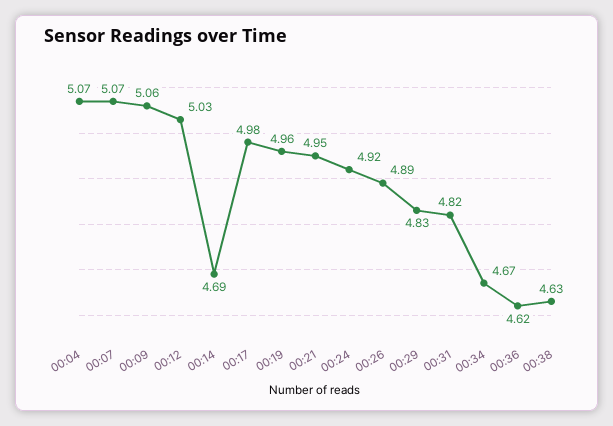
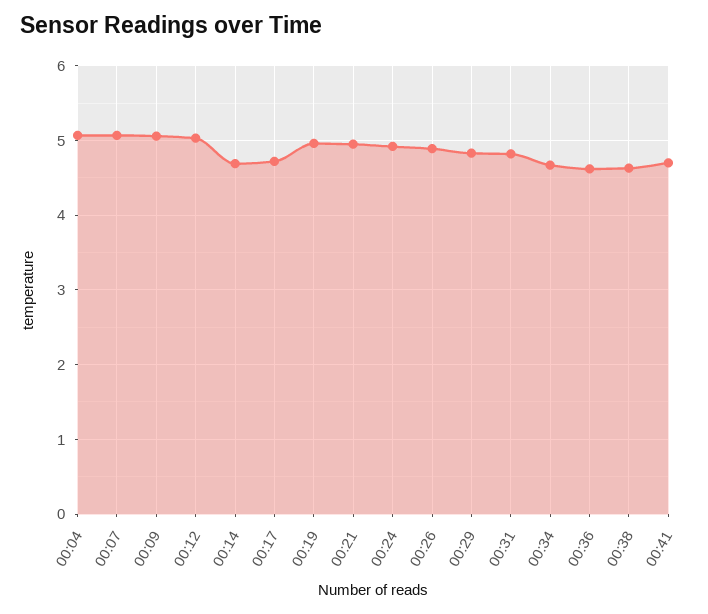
00:17: 4.98 -> 4.7
00:41: none -> 4.7

